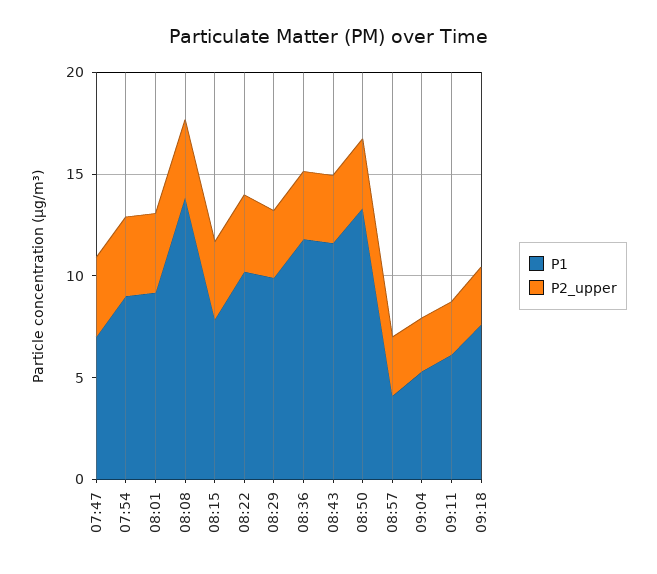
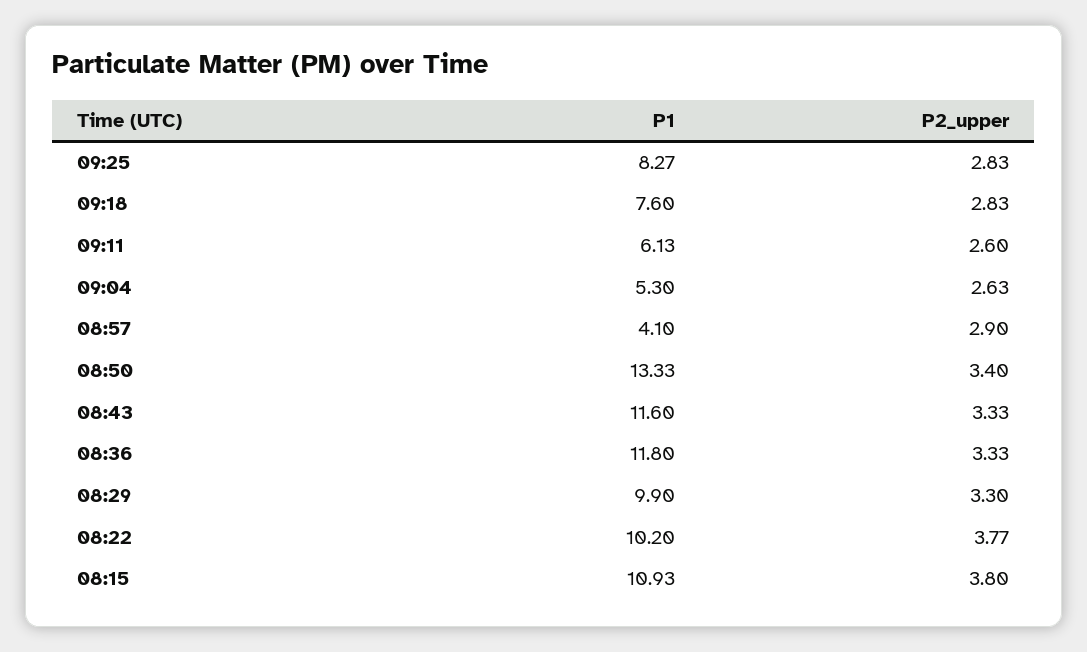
P1, 07:47: 7 -> none
P2_upper, 07:47: 4 -> none
P1, 07:54: 9 -> none
P2_upper, 07:54: 4 -> none
P1, 08:01: 9 -> none
P2_upper, 08:01: 4 -> none
P1, 08:08: 14 -> none
P2_upper, 08:08: 4 -> none
P1, 08:15: 8 -> 10.93
P1, 09:25: none -> 8.27
P2_upper, 09:25: none -> 2.83

